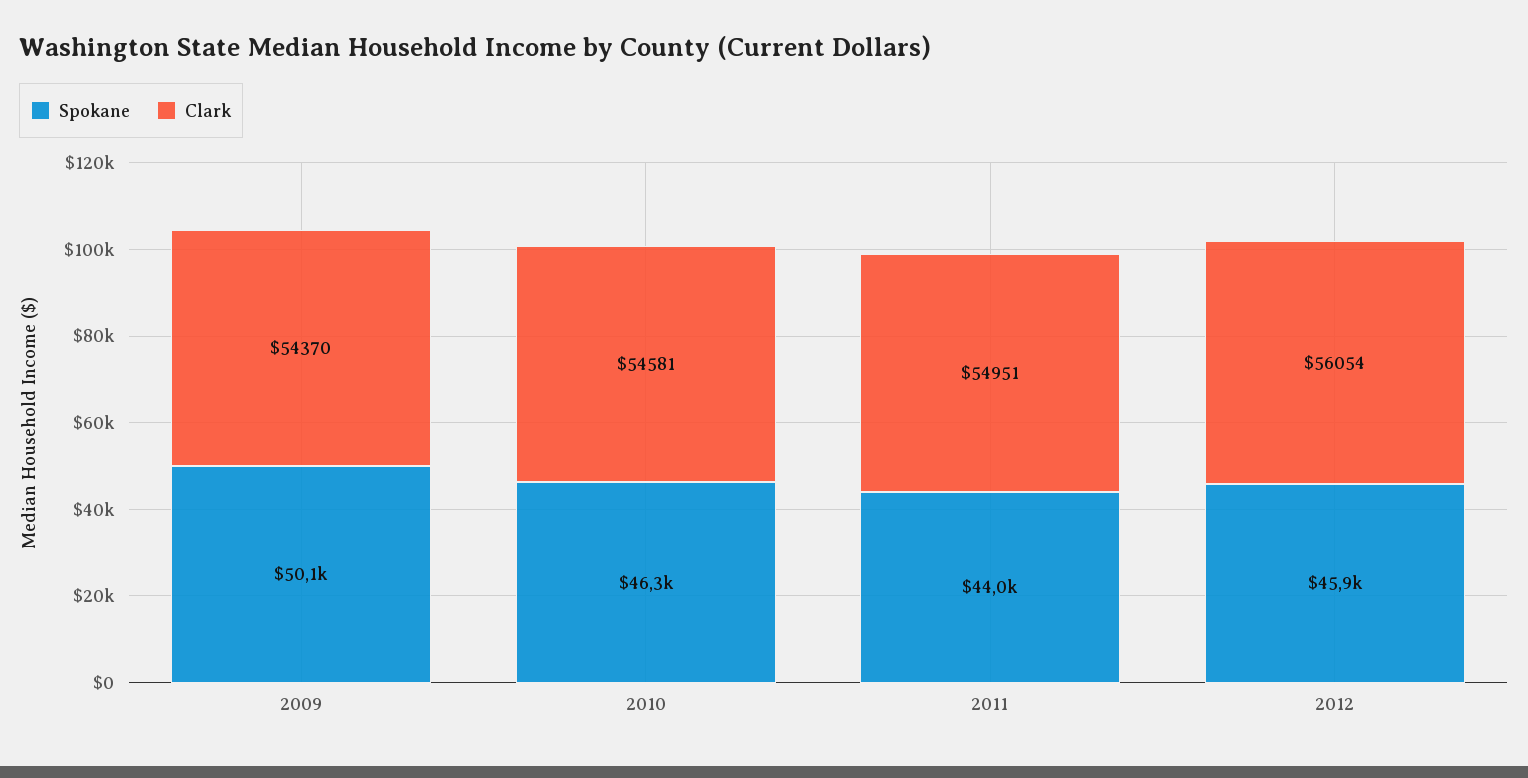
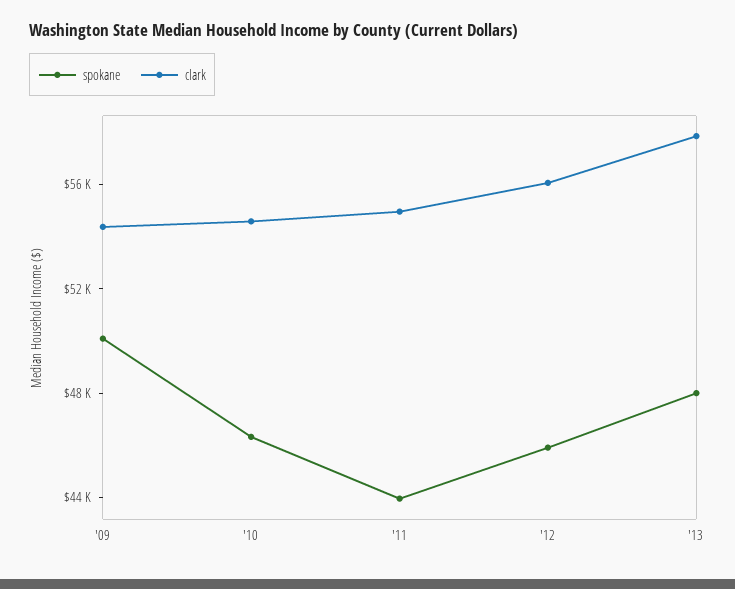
Spokane, '13: none -> 48000
Clark, '13: none -> 58000

